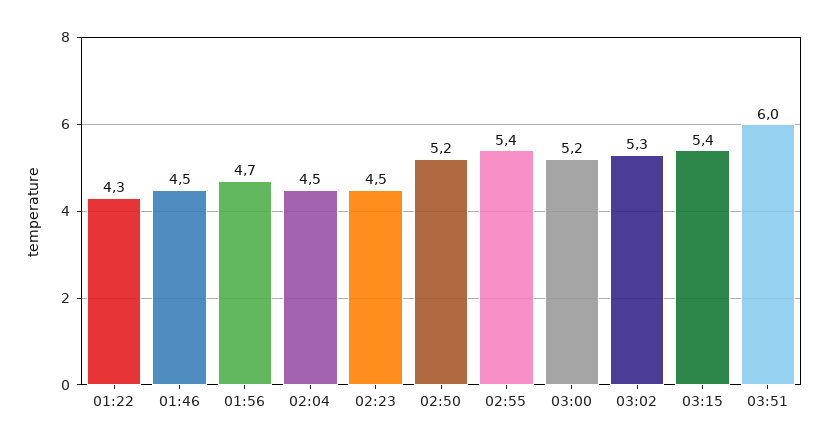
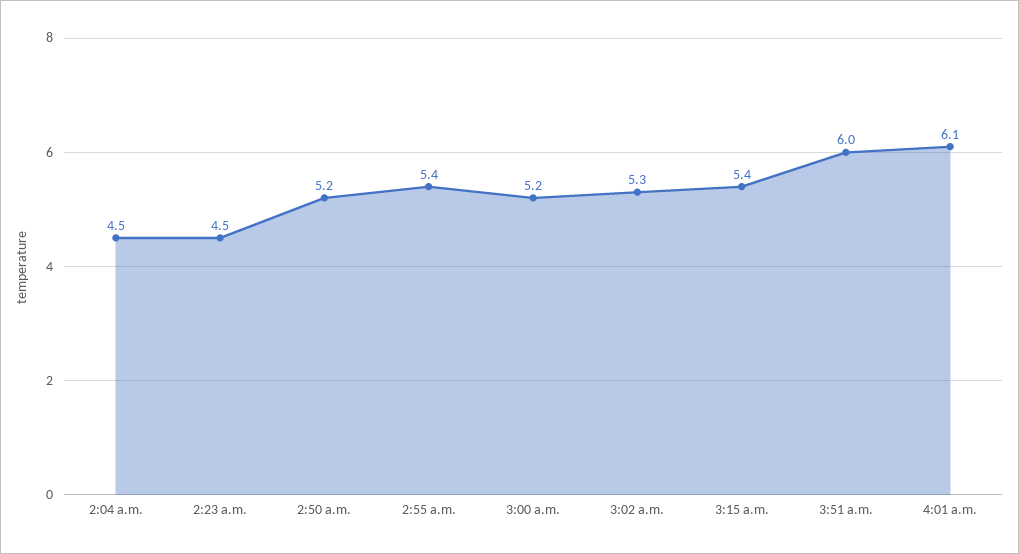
01:22: 4.3 -> none
01:46: 4.5 -> none
01:56: 4.7 -> none
4:01 a.m.: none -> 6.1

